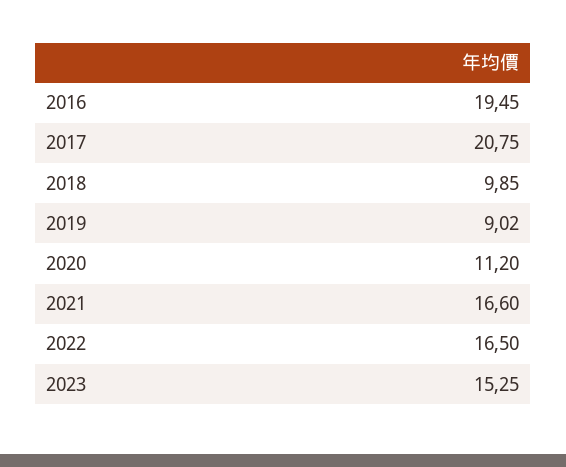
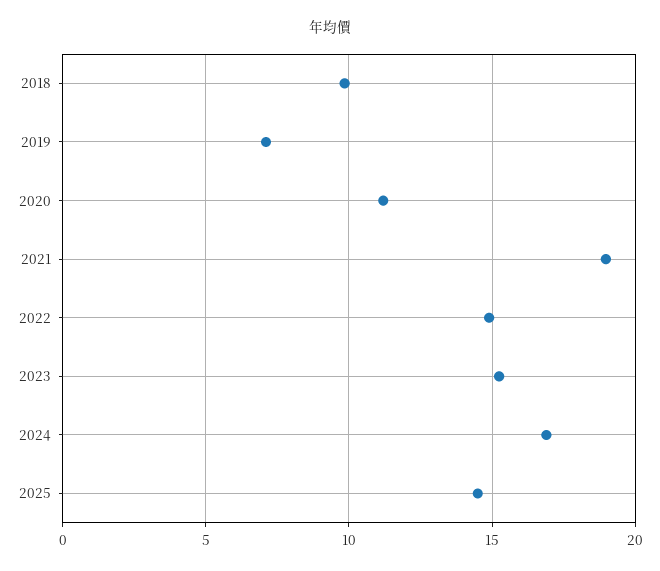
2016: 19.45 -> none
2017: 20.75 -> none
2019: 9.02 -> 7
2021: 16.6 -> 19
2022: 16.5 -> 15
2024: none -> 17
2025: none -> 14.5

